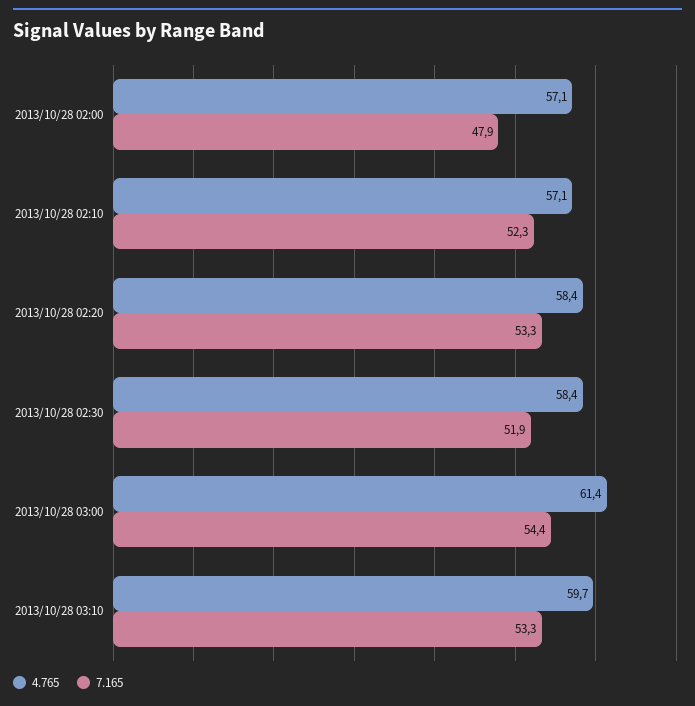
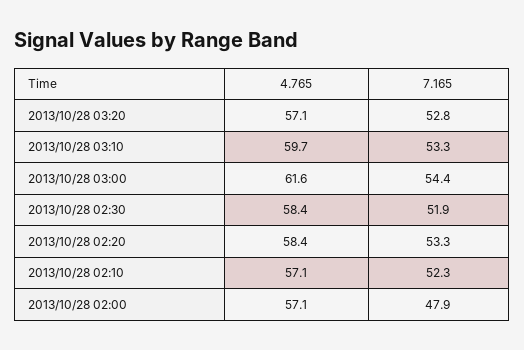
4.765, 2013/10/28 03:00: 61.4 -> 61.6
4.765, 2013/10/28 03:20: none -> 57.1
7.165, 2013/10/28 03:20: none -> 52.8

